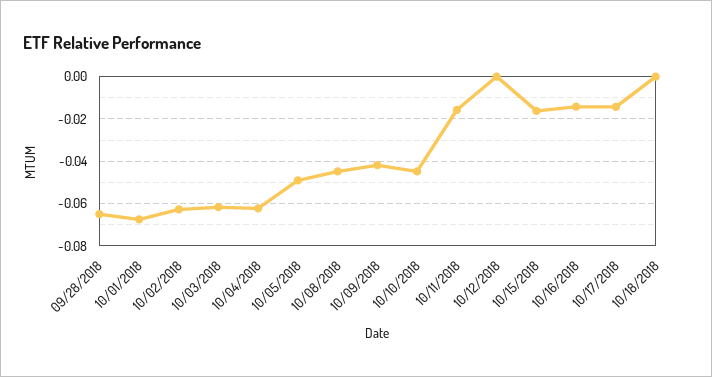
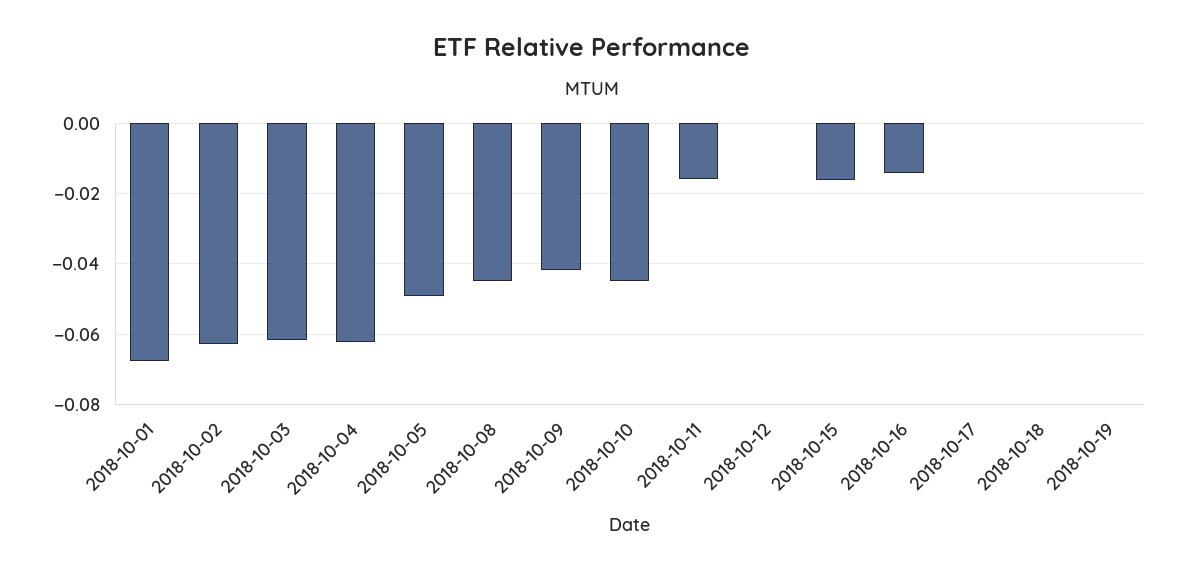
09/28/2018: -0.065 -> none
10/17/2018: -0.015 -> 0
2018-10-19: none -> 0

